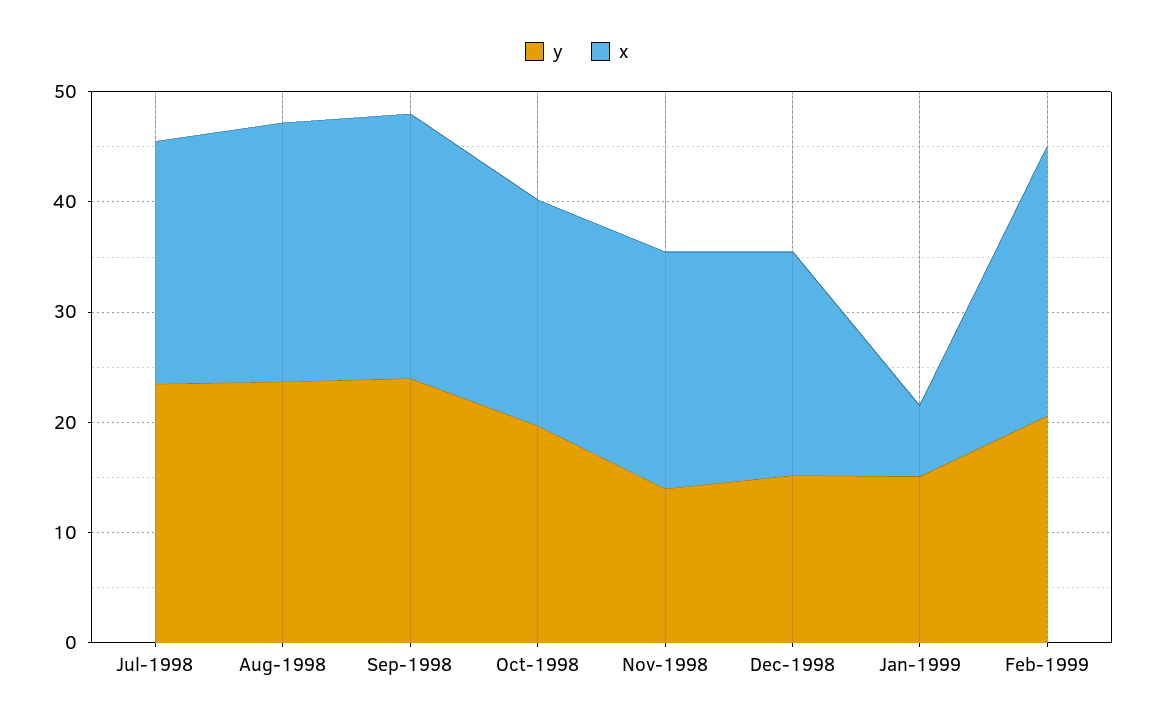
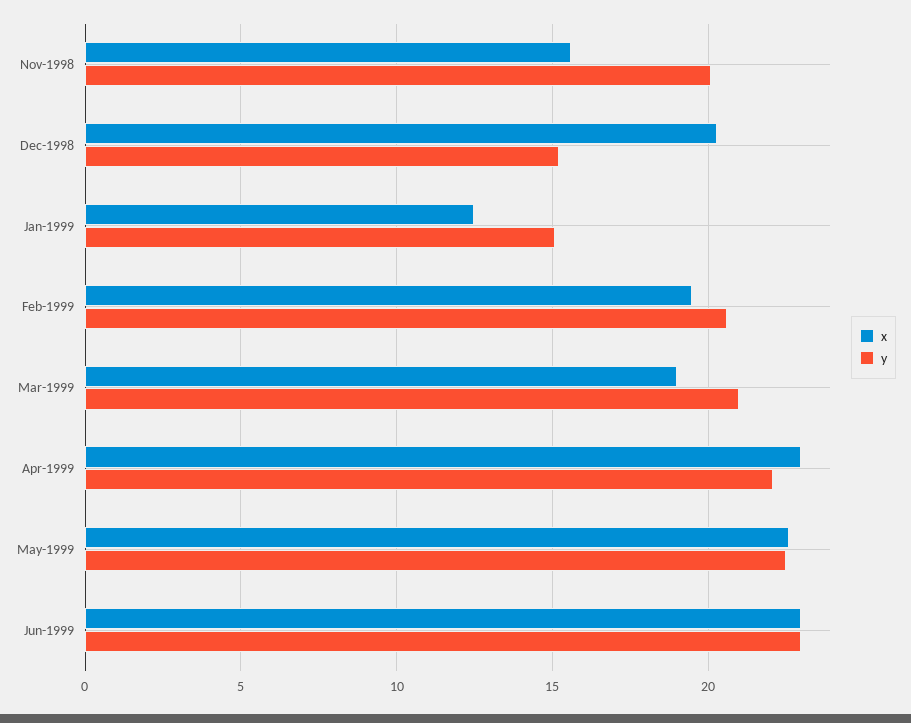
y, Jul-1998: 24 -> none
x, Jul-1998: 22 -> none
y, Aug-1998: 24 -> none
x, Aug-1998: 24 -> none
y, Sep-1998: 24 -> none
x, Sep-1998: 24 -> none
y, Oct-1998: 20 -> none
x, Oct-1998: 20 -> none
y, Nov-1998: 14 -> 20
x, Nov-1998: 22 -> 15.5
x, Jan-1999: 6 -> 12.5
x, Feb-1999: 24 -> 19.5
x, Mar-1999: none -> 19
y, Mar-1999: none -> 21
x, Apr-1999: none -> 23
y, Apr-1999: none -> 22
x, May-1999: none -> 22.5
y, May-1999: none -> 22.5
x, Jun-1999: none -> 23
y, Jun-1999: none -> 23

